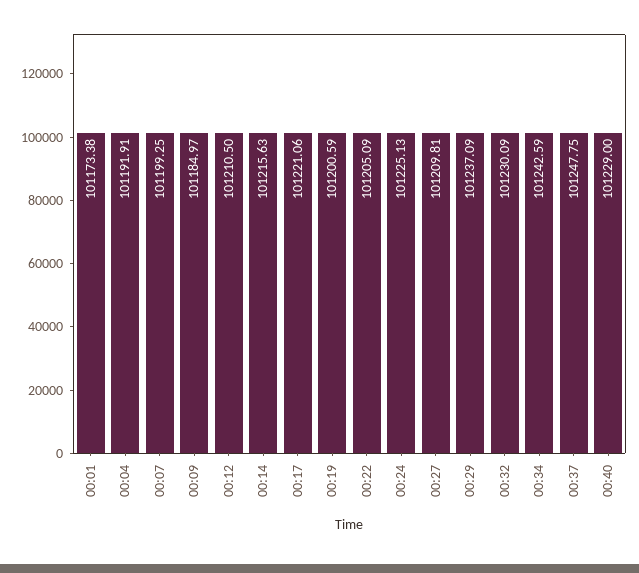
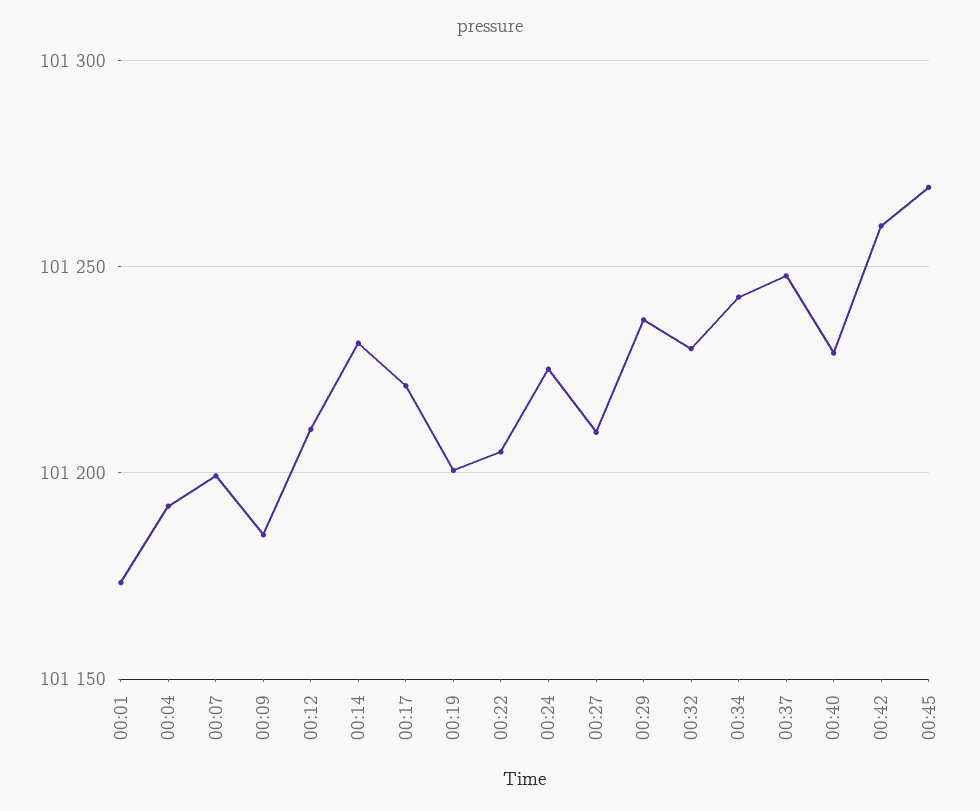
00:14: 101215.63 -> 101230
00:42: none -> 101260
00:45: none -> 101270

